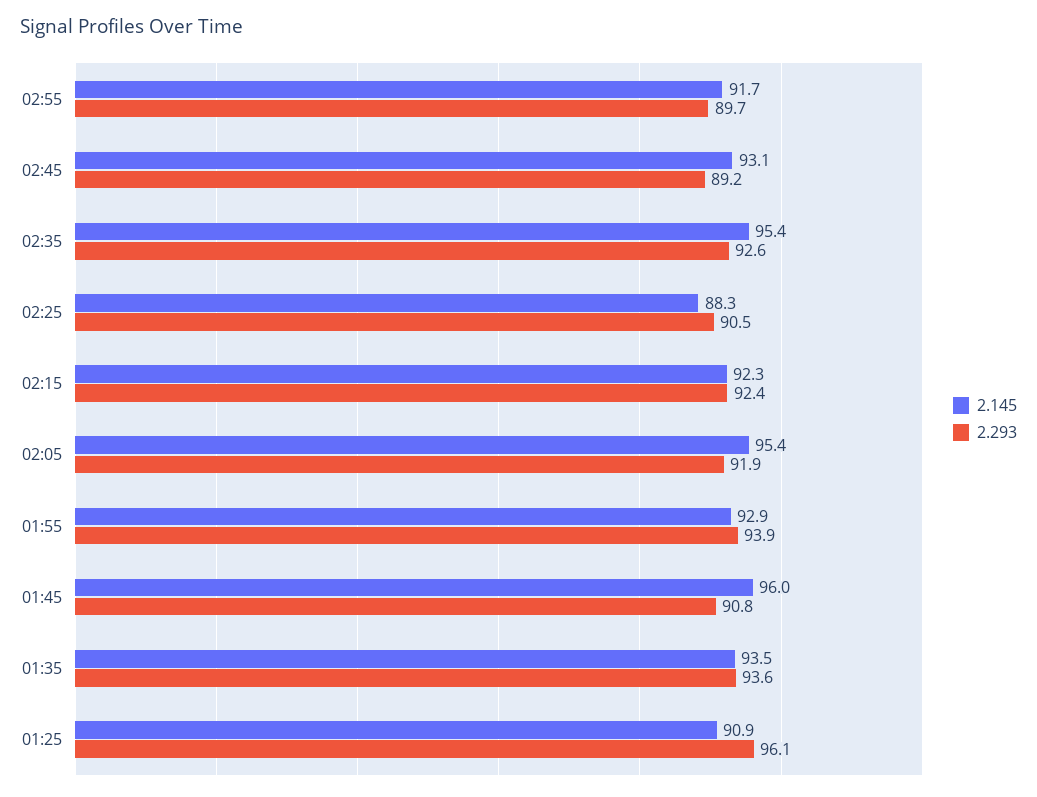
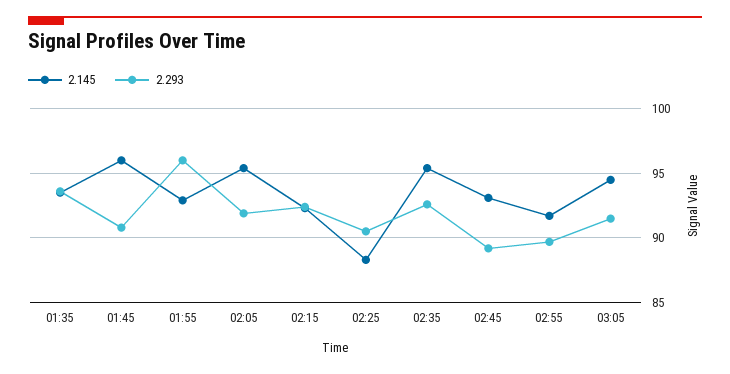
2.293, 01:55: 93.9 -> 96
2.145, 01:25: 90.9 -> none
2.293, 01:25: 96.1 -> none
2.145, 03:05: none -> 94.5
2.293, 03:05: none -> 91.5

